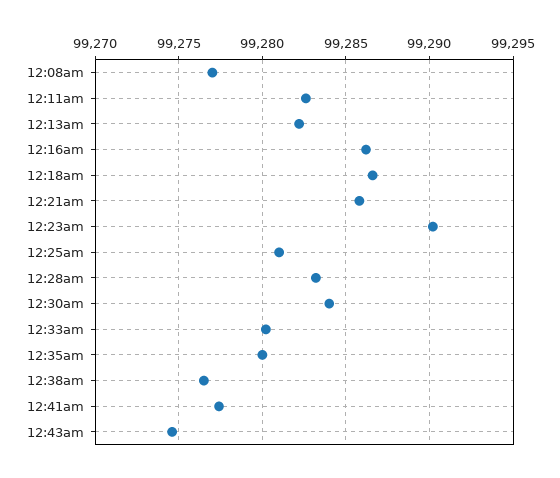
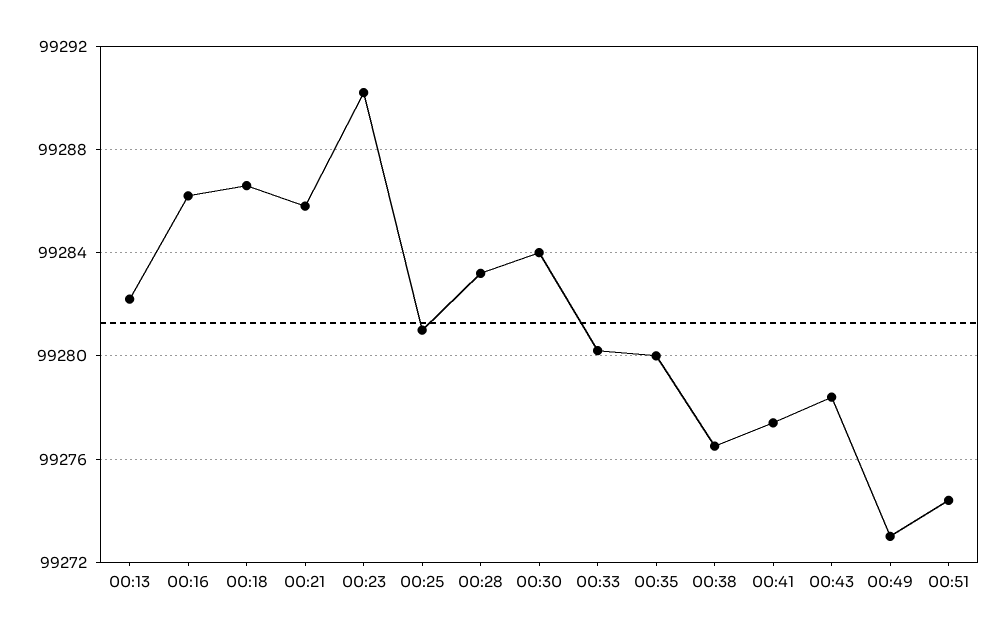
12:08am: 99277 -> none
12:11am: 99282.5 -> none
12:43am: 99274.5 -> 99278.5
00:49: none -> 99273
00:51: none -> 99274.5

